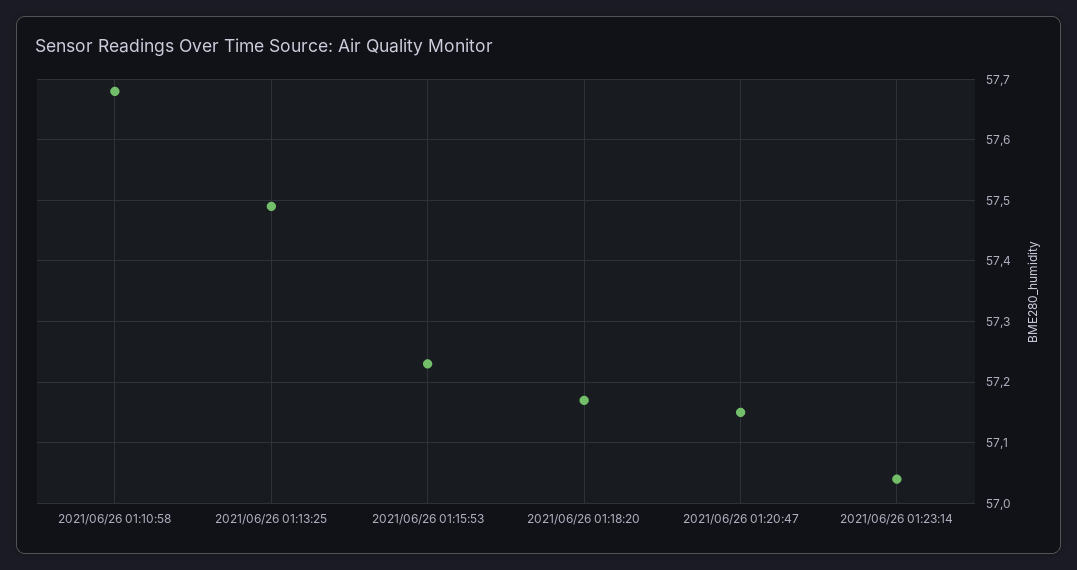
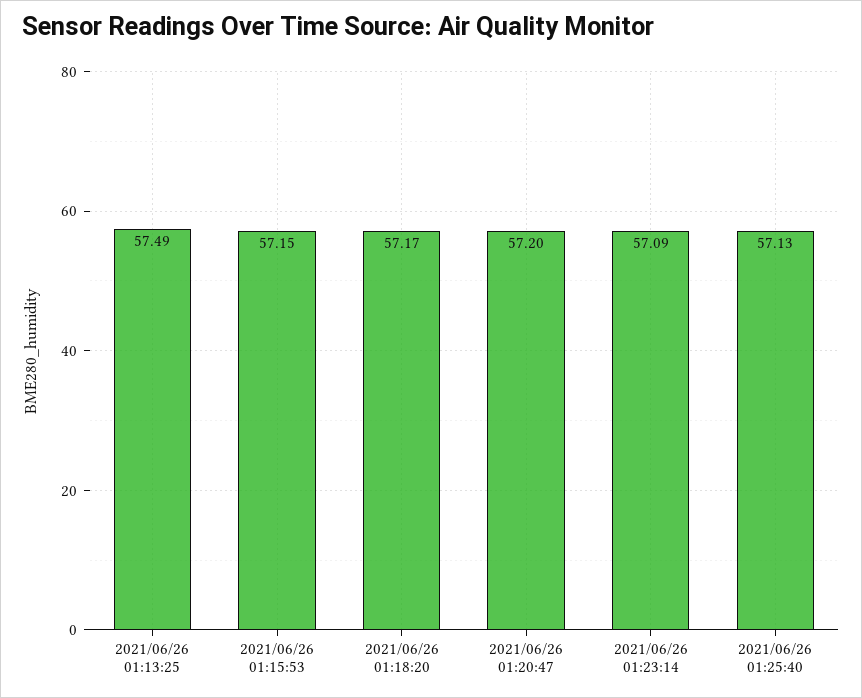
2021/06/26 01:10:58: 57.68 -> none
2021/06/26 01:15:53: 57.23 -> 57.15
2021/06/26 01:20:47: 57.15 -> 57.2
2021/06/26 01:23:14: 57.04 -> 57.09
2021/06/26 01:25:40: none -> 57.13

